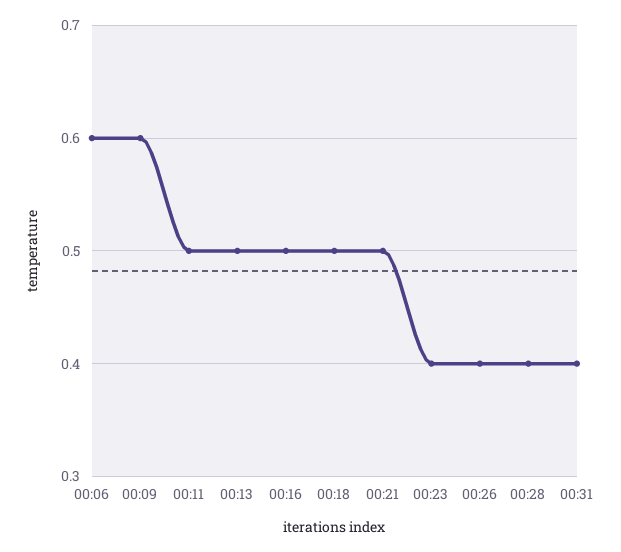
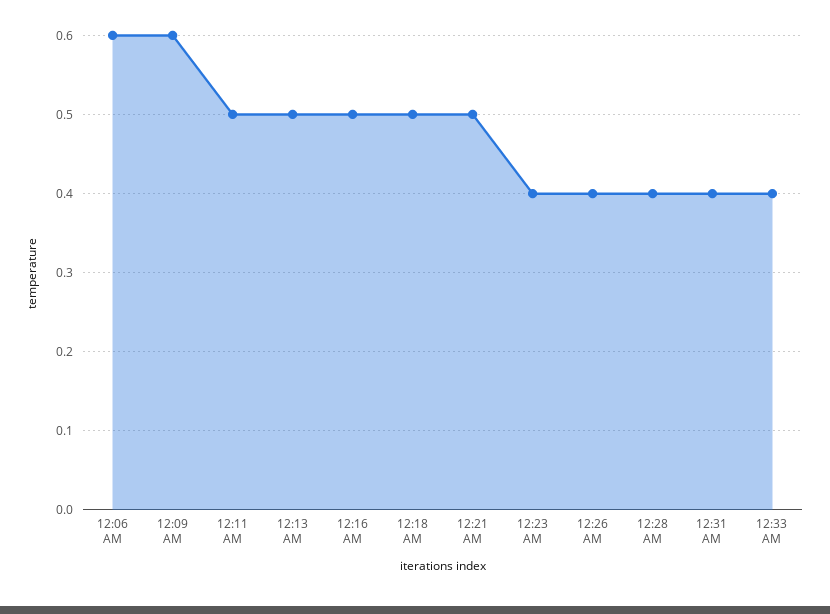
12:33 AM: none -> 0.4

